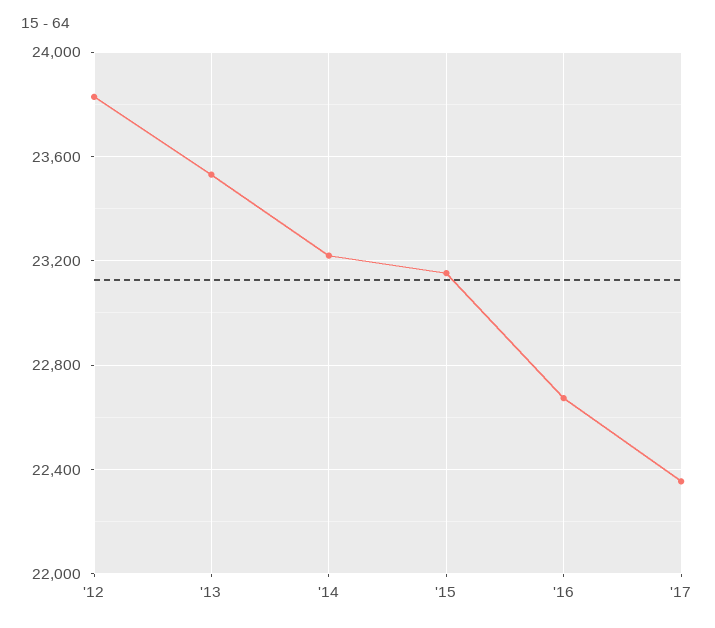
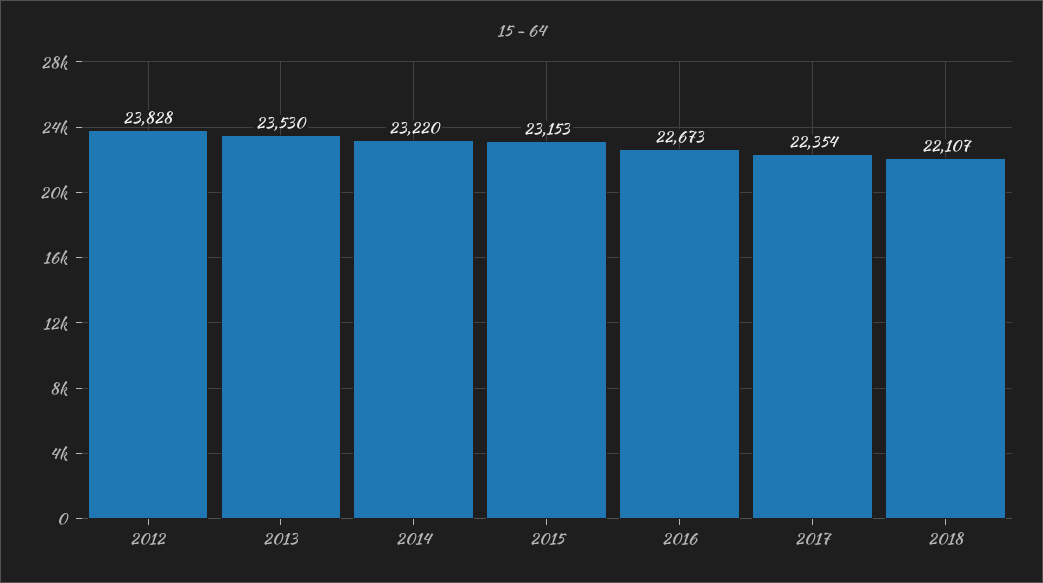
2018: none -> 22107

